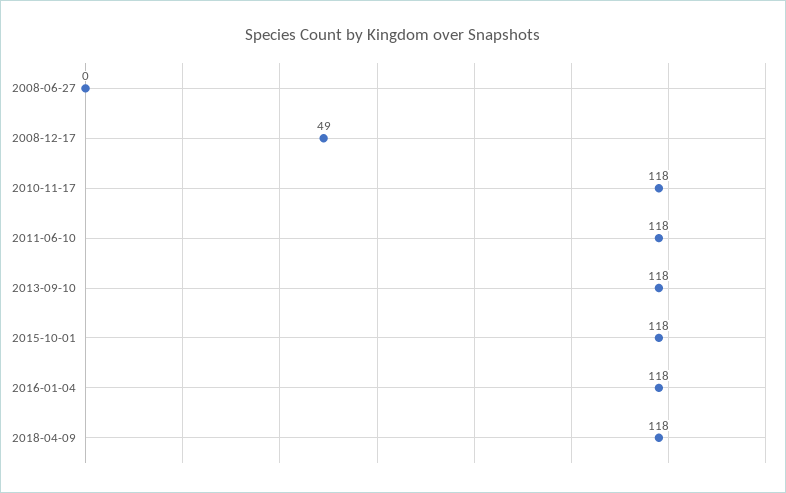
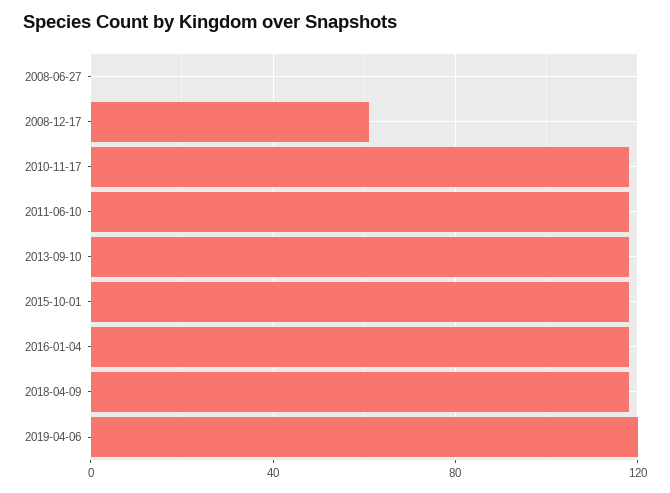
2008-12-17: 49 -> 60
2019-04-06: none -> 120

